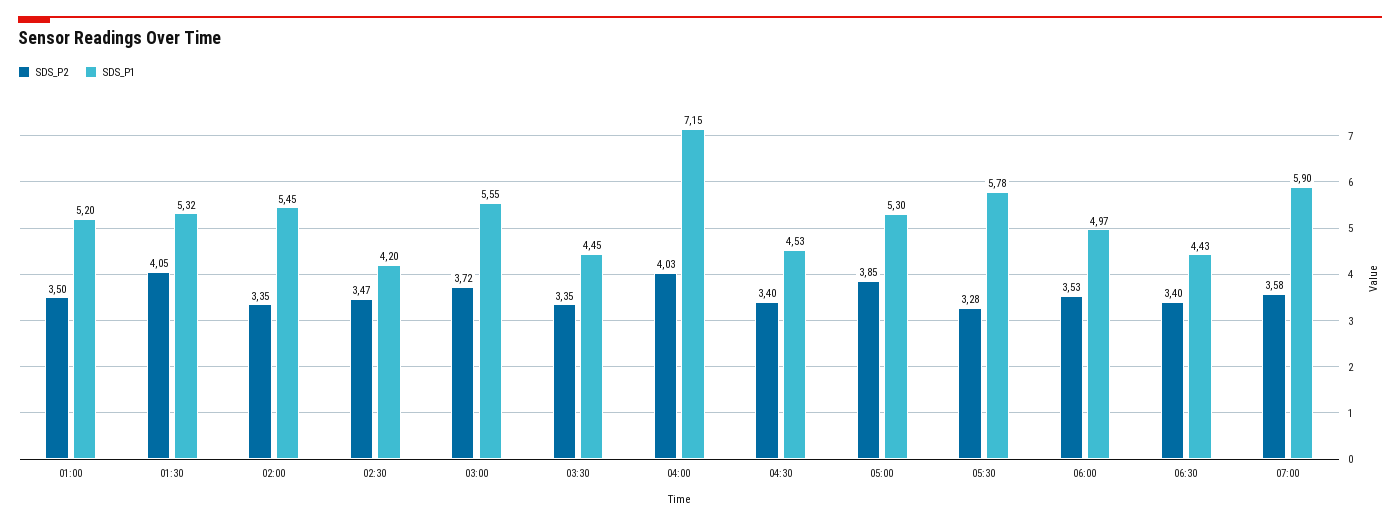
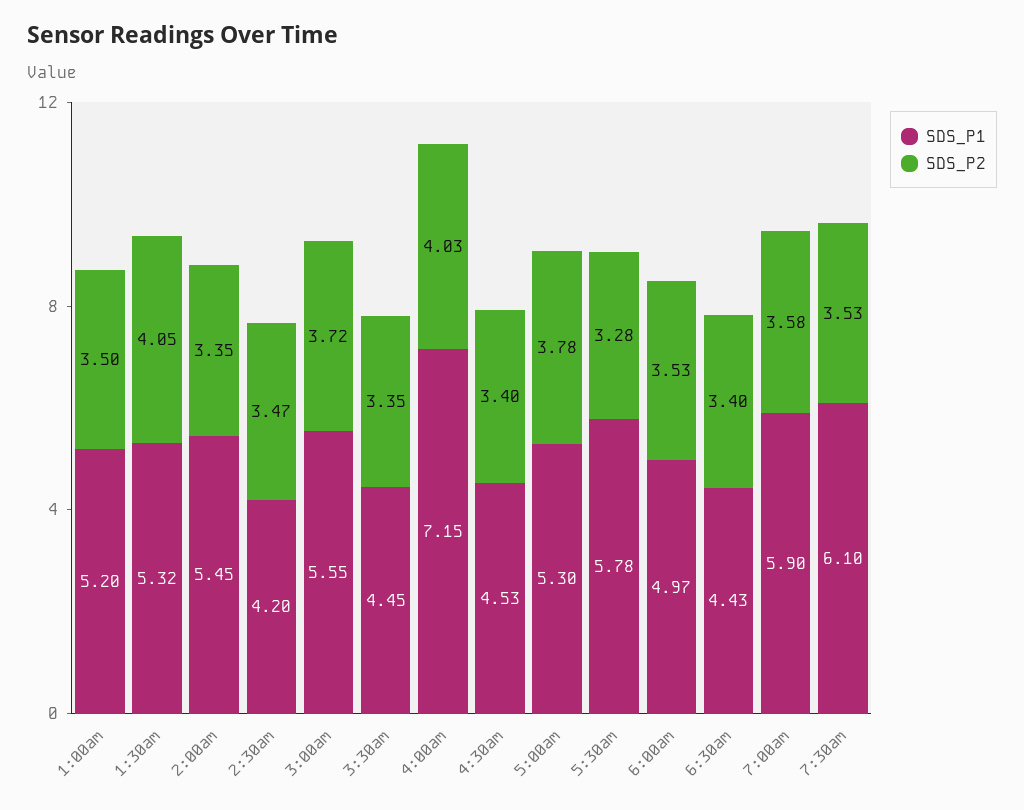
SDS_P2, 05:00: 3.85 -> 3.78
SDS_P1, 7:30am: none -> 6.1
SDS_P2, 7:30am: none -> 3.53

